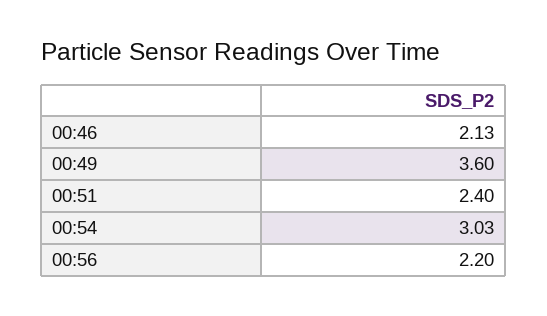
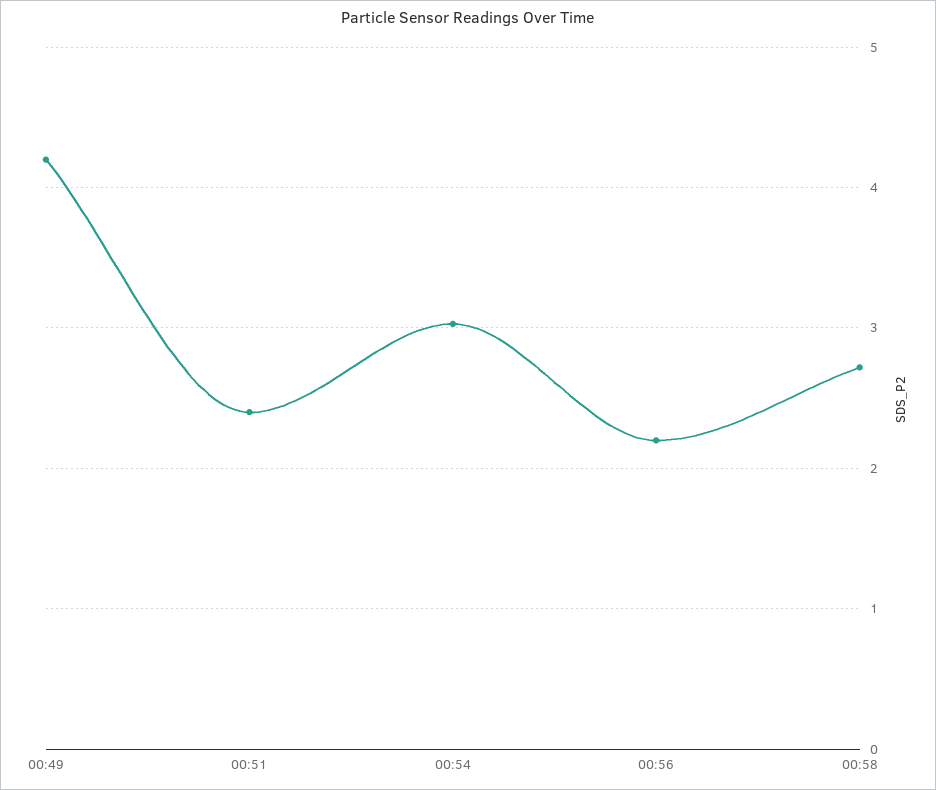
00:46: 2.13 -> none
00:49: 3.6 -> 4.2
00:58: none -> 2.7

